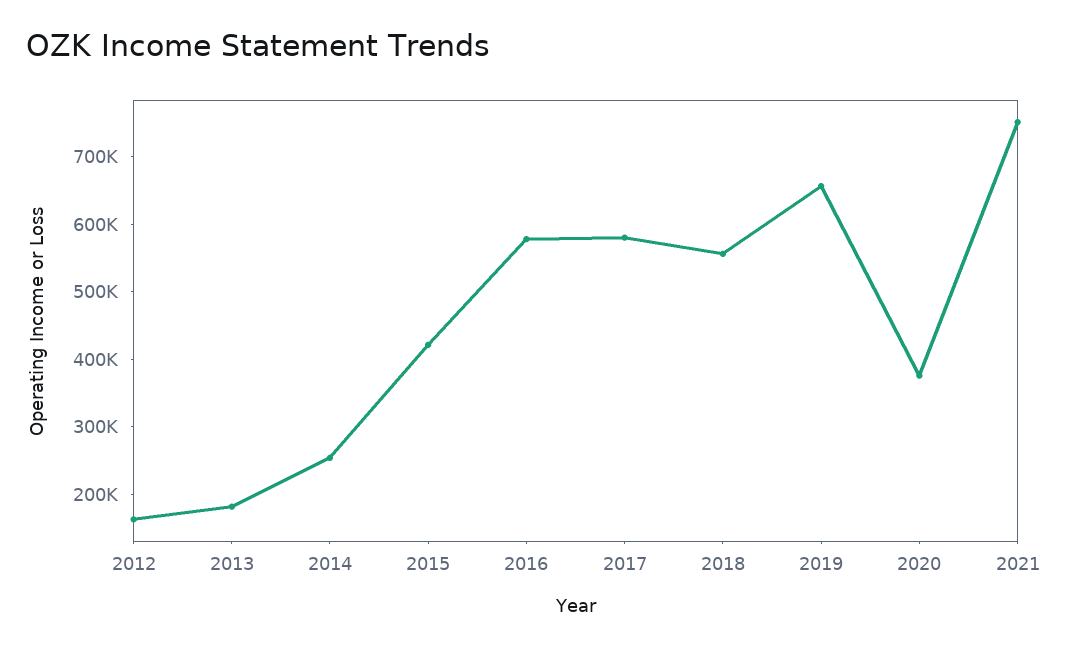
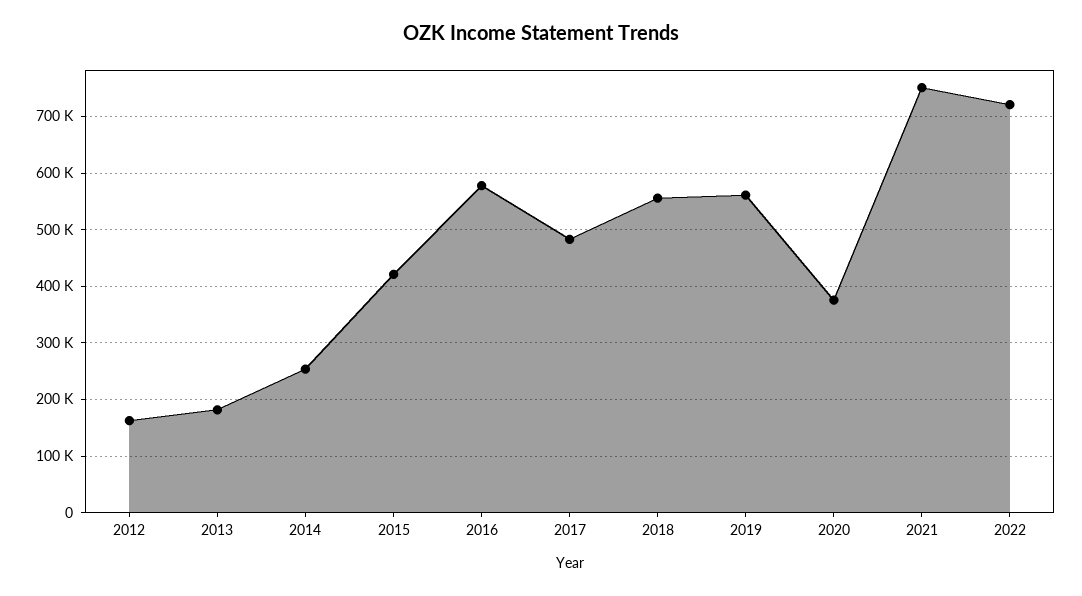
2017: 580000 -> 480000
2019: 660000 -> 560000
2022: none -> 720000

